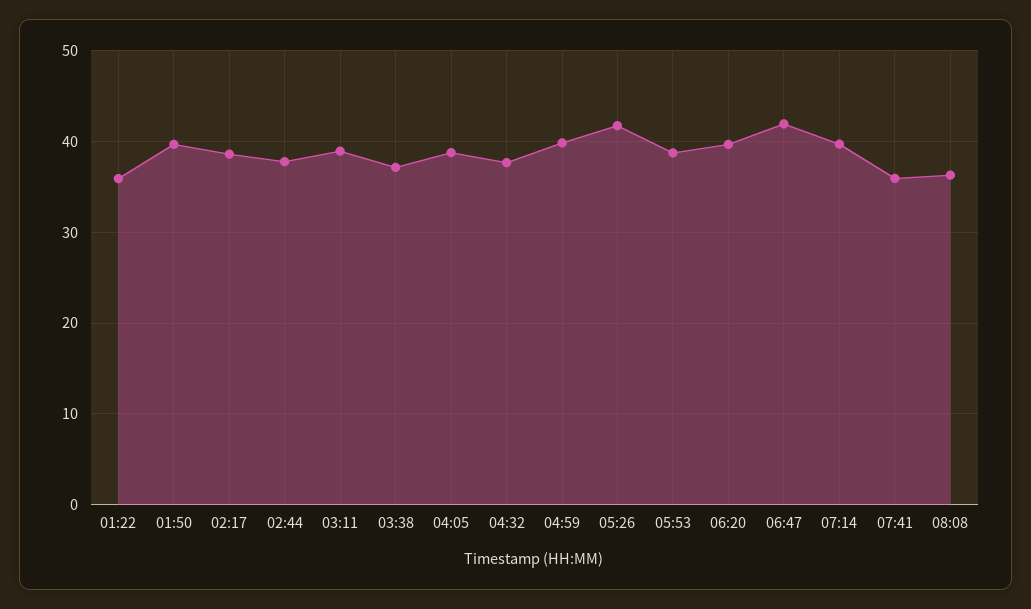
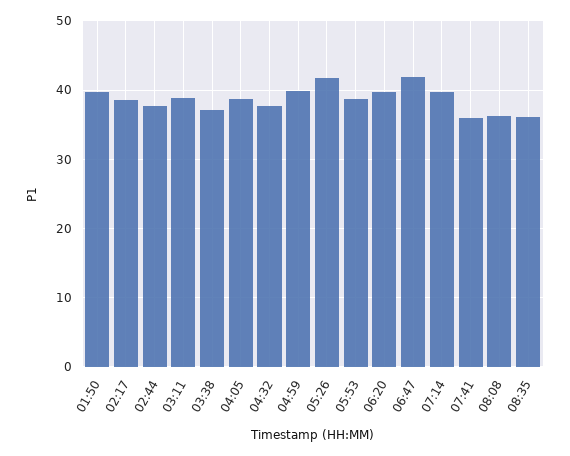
01:22: 36 -> none
08:35: none -> 36

